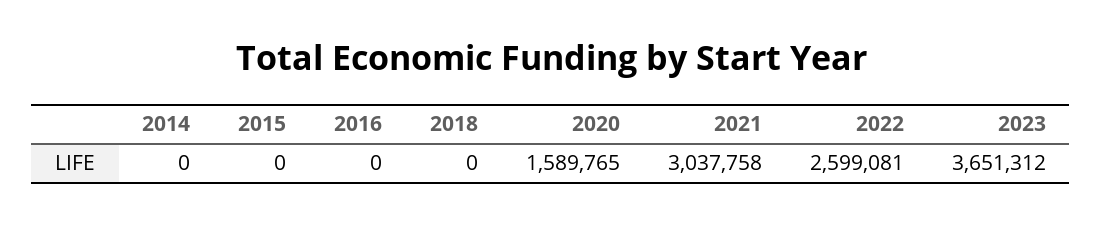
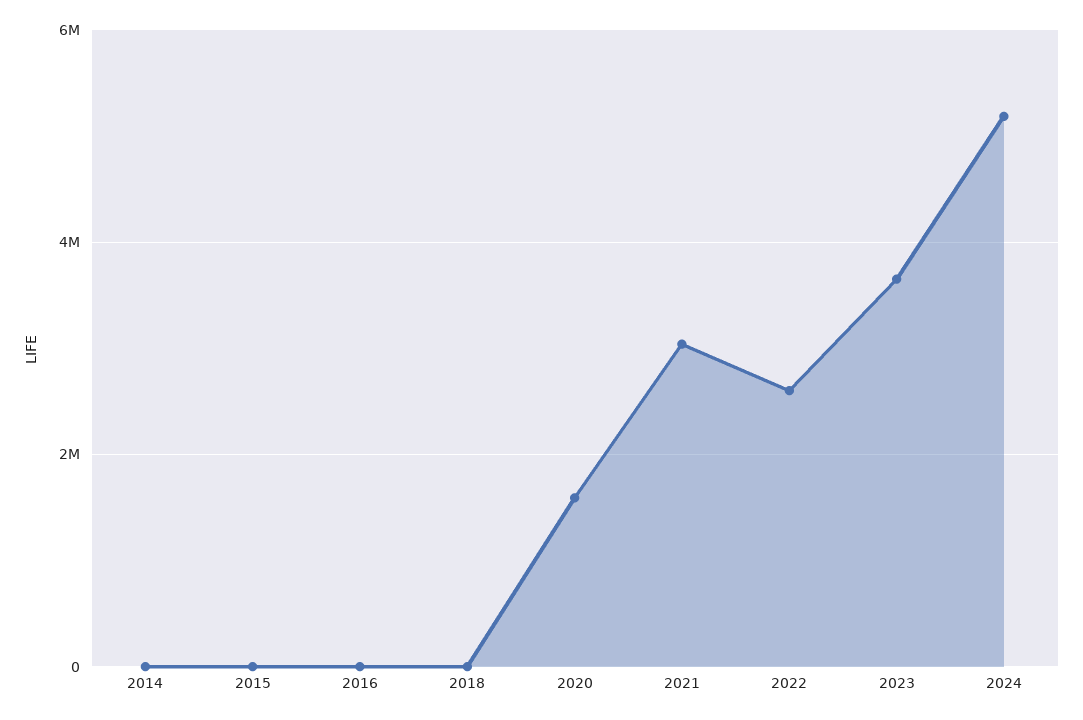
2024: none -> 5200000

